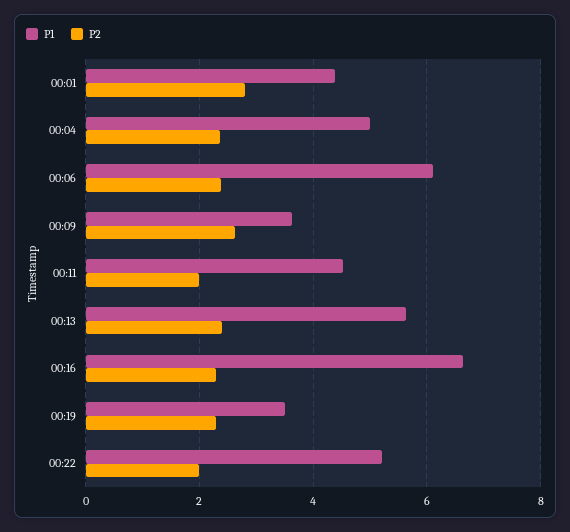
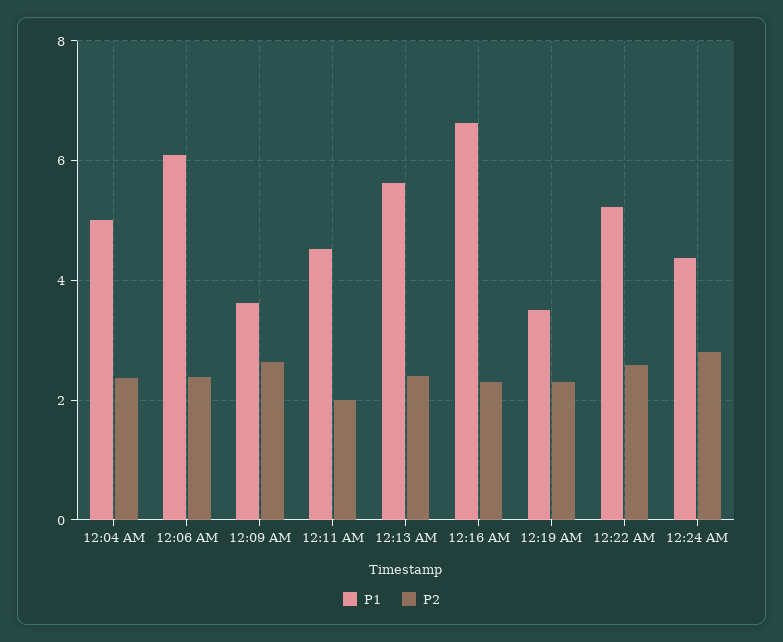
P1, 00:01: 4.4 -> none
P2, 00:01: 2.8 -> none
P2, 00:22: 2 -> 2.6
P1, 12:24 AM: none -> 4.4
P2, 12:24 AM: none -> 2.8

